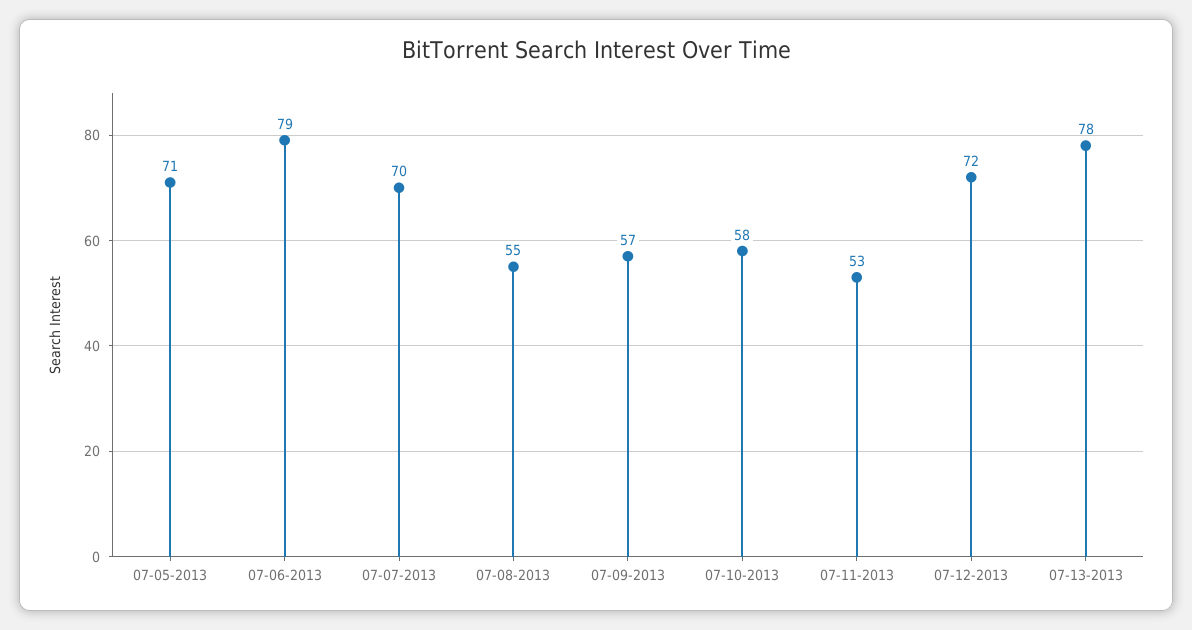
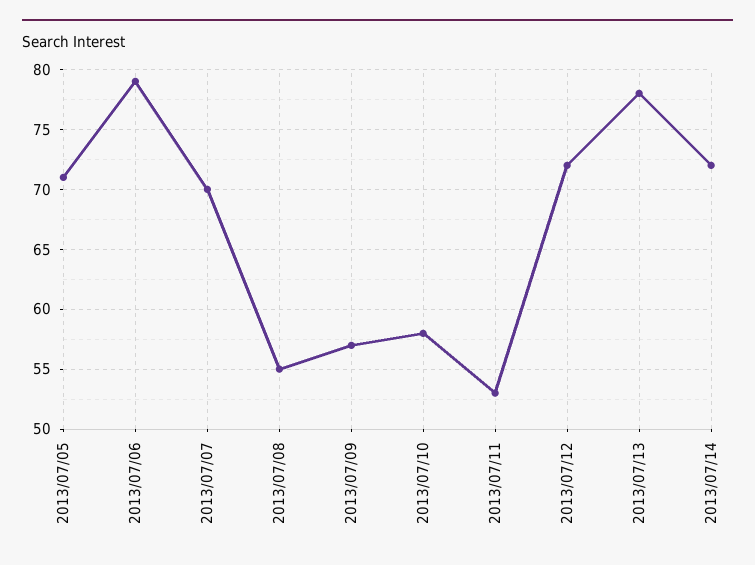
2013/07/14: none -> 72

